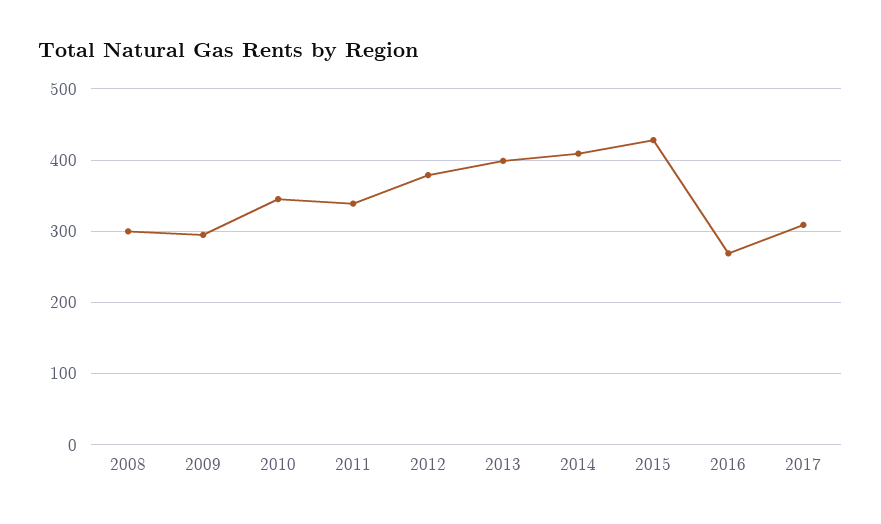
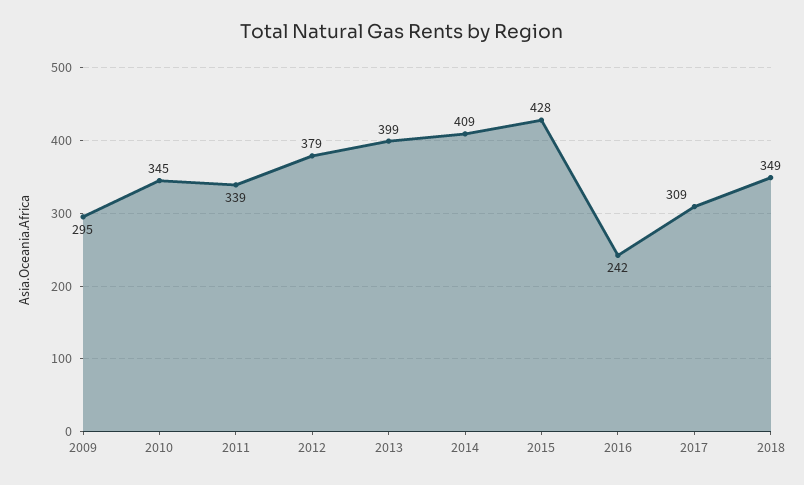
2008: 300 -> none
2016: 270 -> 242
2018: none -> 349

